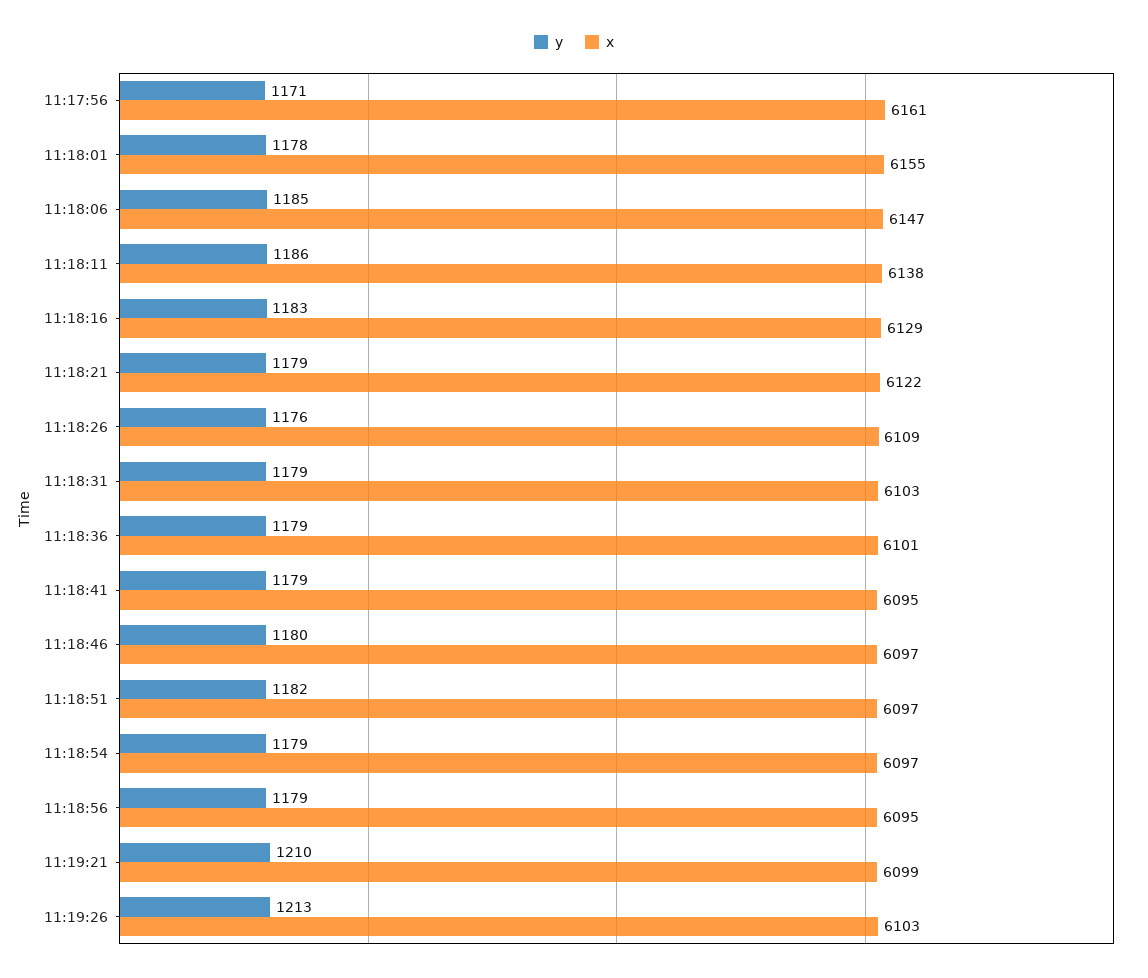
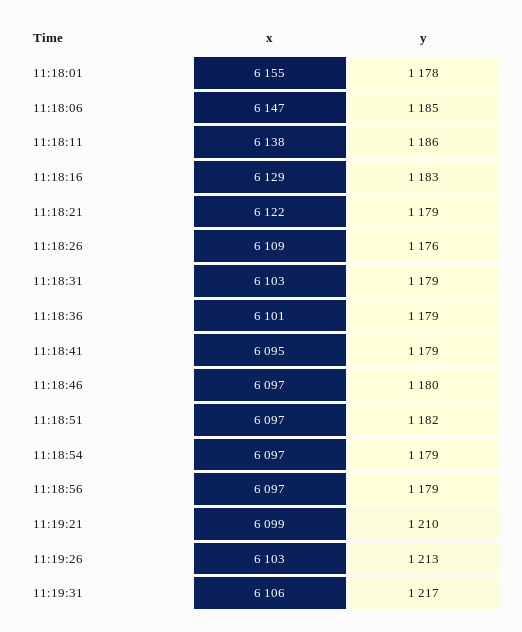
y, 11:17:56: 1171 -> none
x, 11:17:56: 6161 -> none
x, 11:18:56: 6095 -> 6097
x, 11:19:31: none -> 6106
y, 11:19:31: none -> 1217

